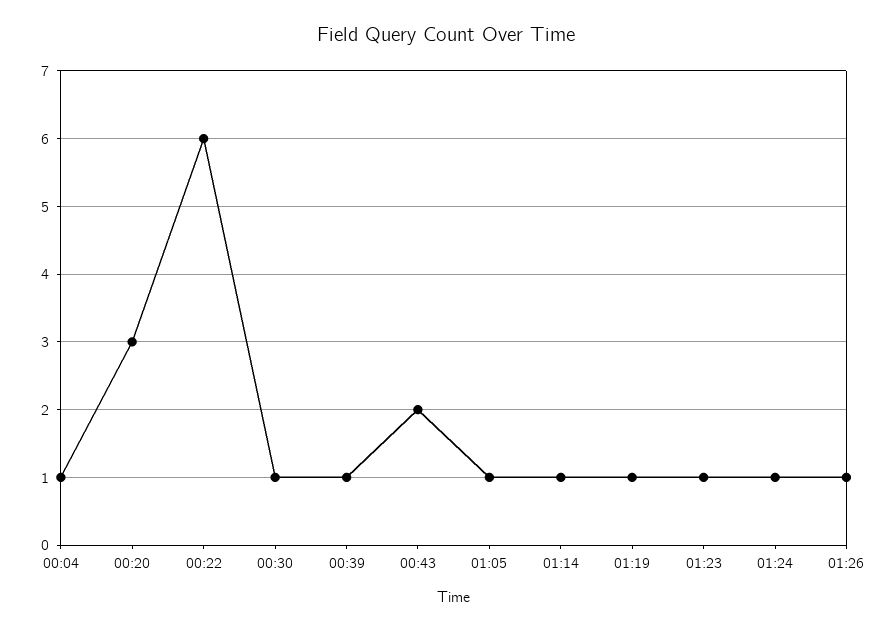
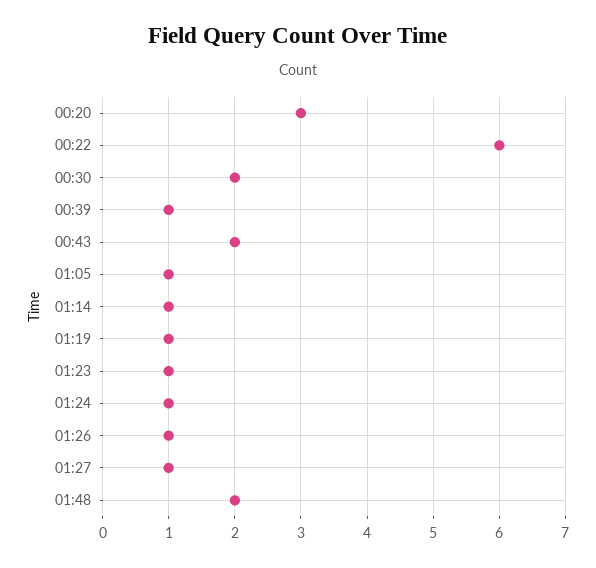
00:04: 1 -> none
00:30: 1 -> 2
01:27: none -> 1
01:48: none -> 2

